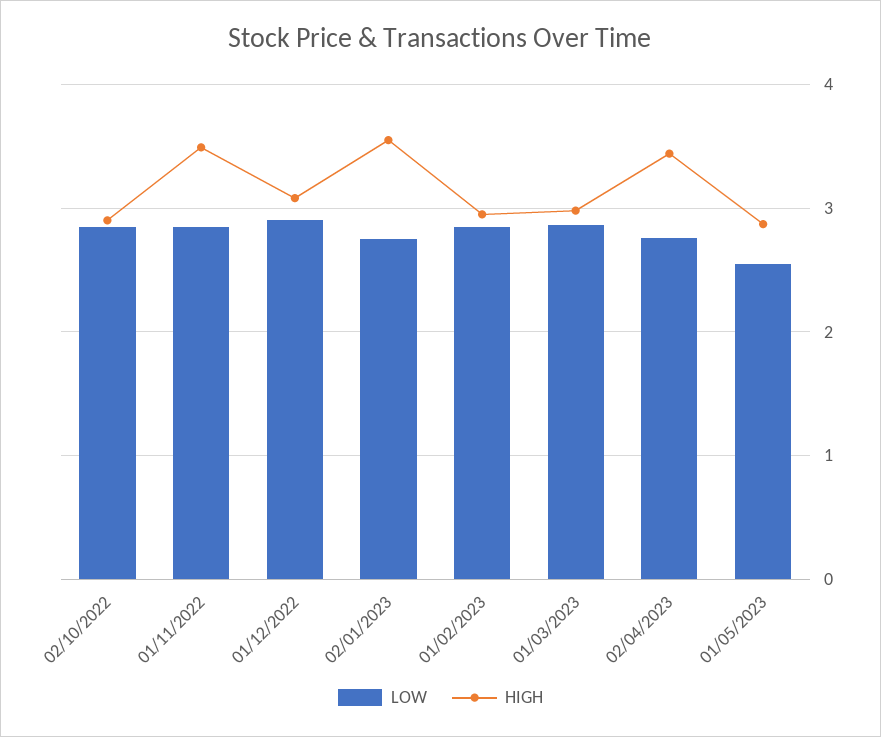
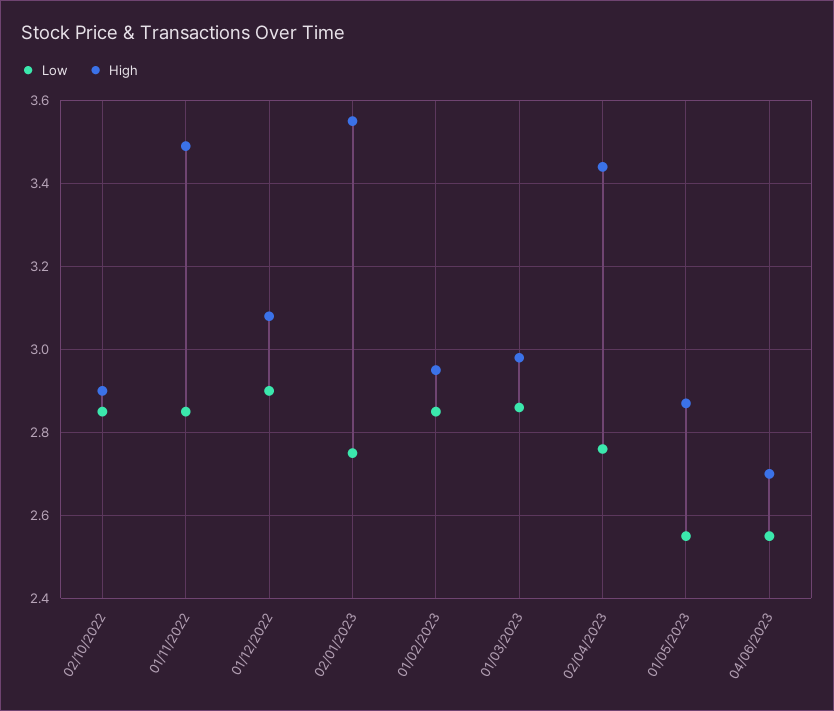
LOW, 04/06/2023: none -> 2.55
HIGH, 04/06/2023: none -> 2.7

